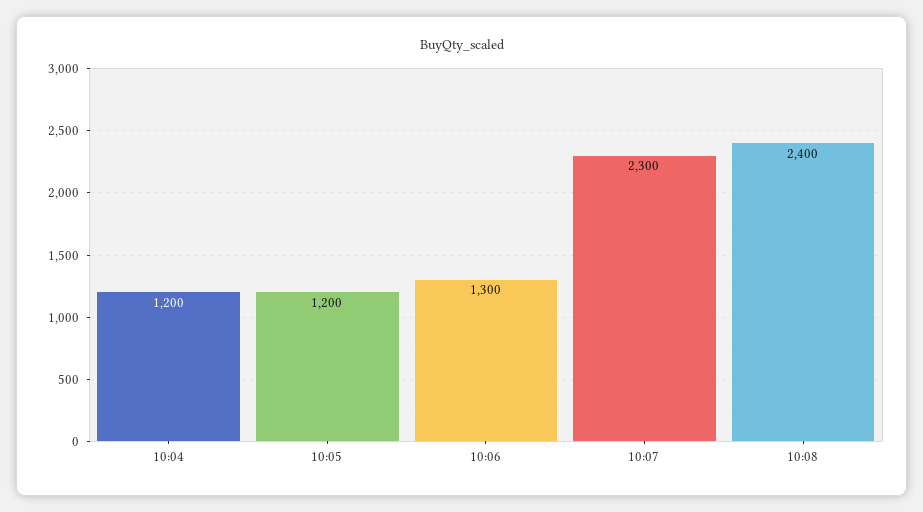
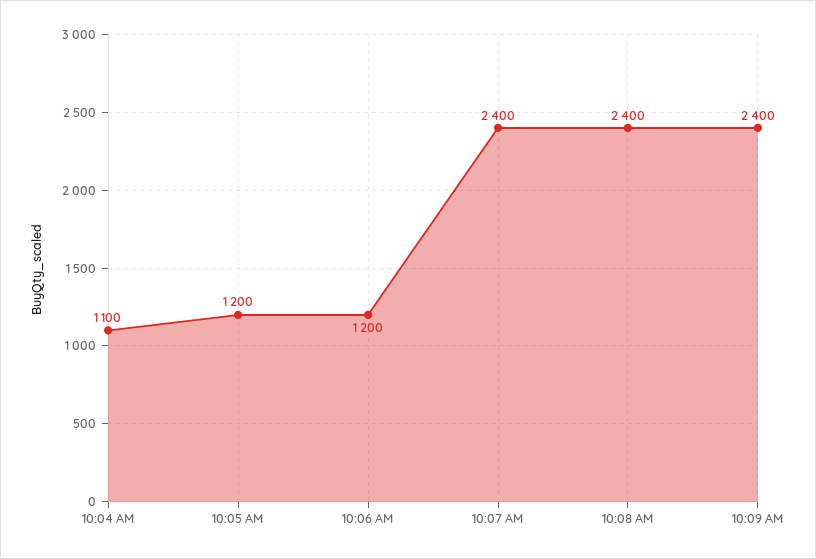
10:04: 1200 -> 1100
10:06: 1300 -> 1200
10:07: 2300 -> 2400
10:09 AM: none -> 2400

